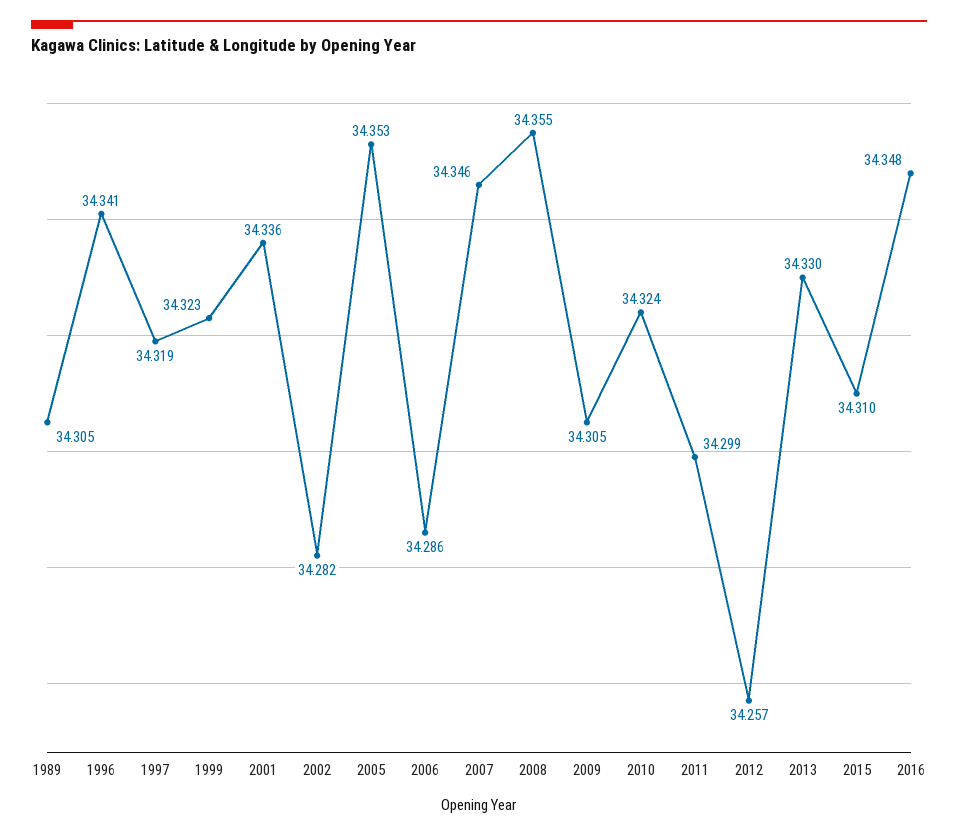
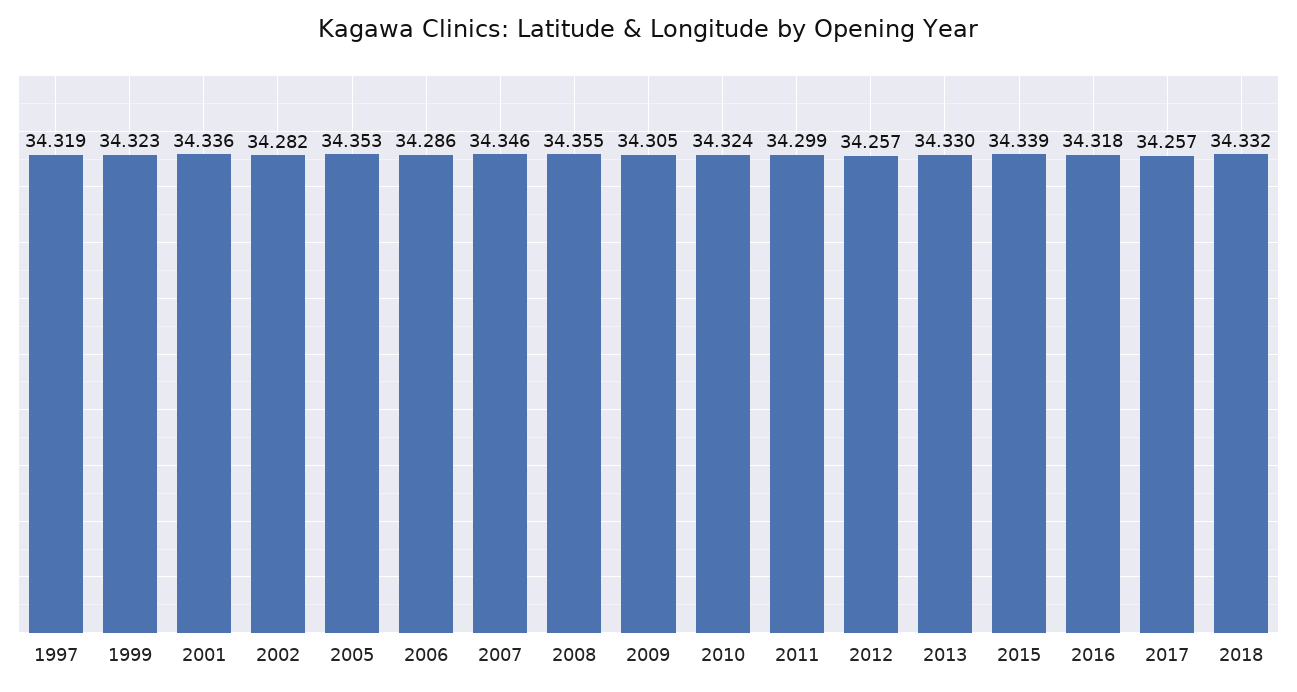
1989: 34.305 -> none
1996: 34.341 -> none
2015: 34.31 -> 34.339
2016: 34.348 -> 34.318
2017: none -> 34.257
2018: none -> 34.332

